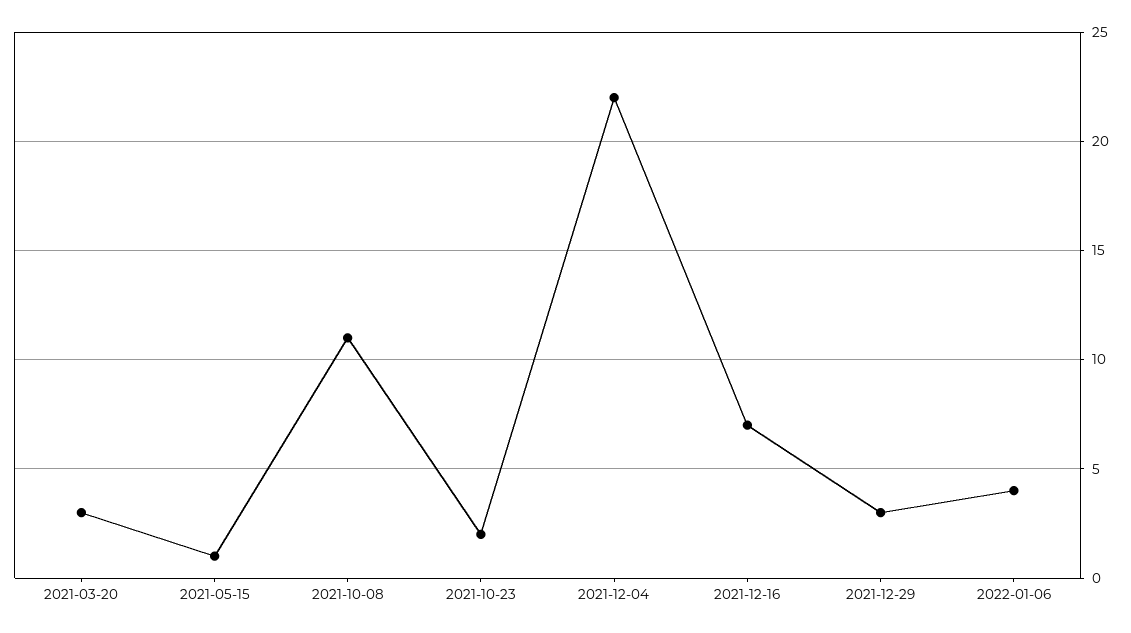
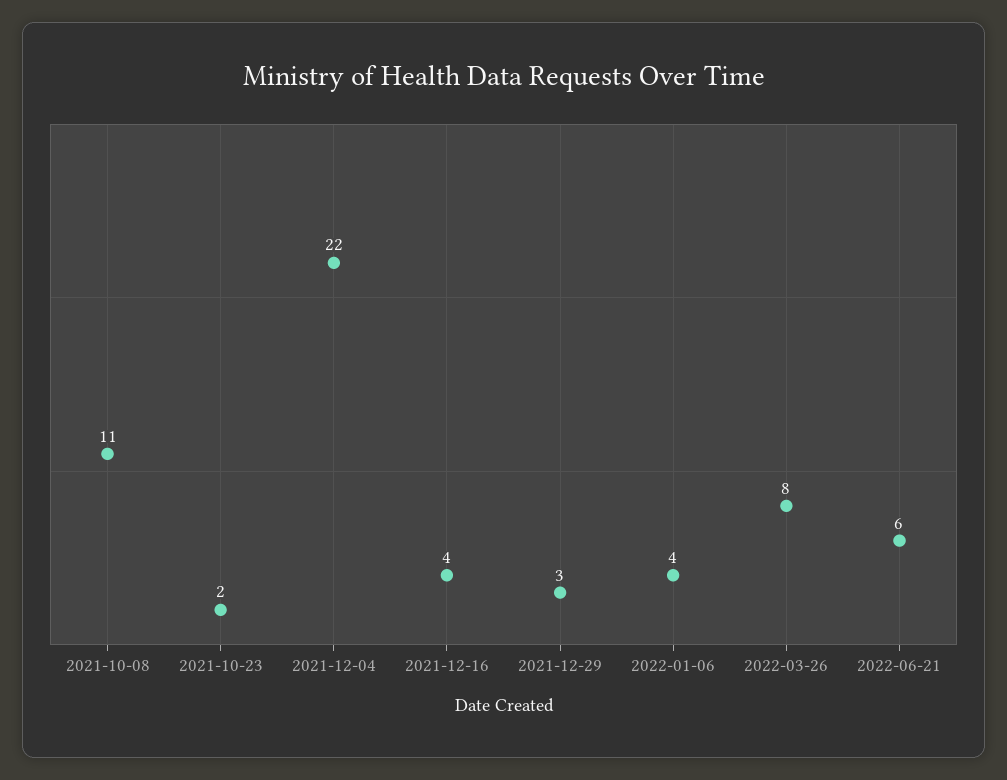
2021-03-20: 3 -> none
2021-05-15: 1 -> none
2021-12-16: 7 -> 4
2022-03-26: none -> 8
2022-06-21: none -> 6

